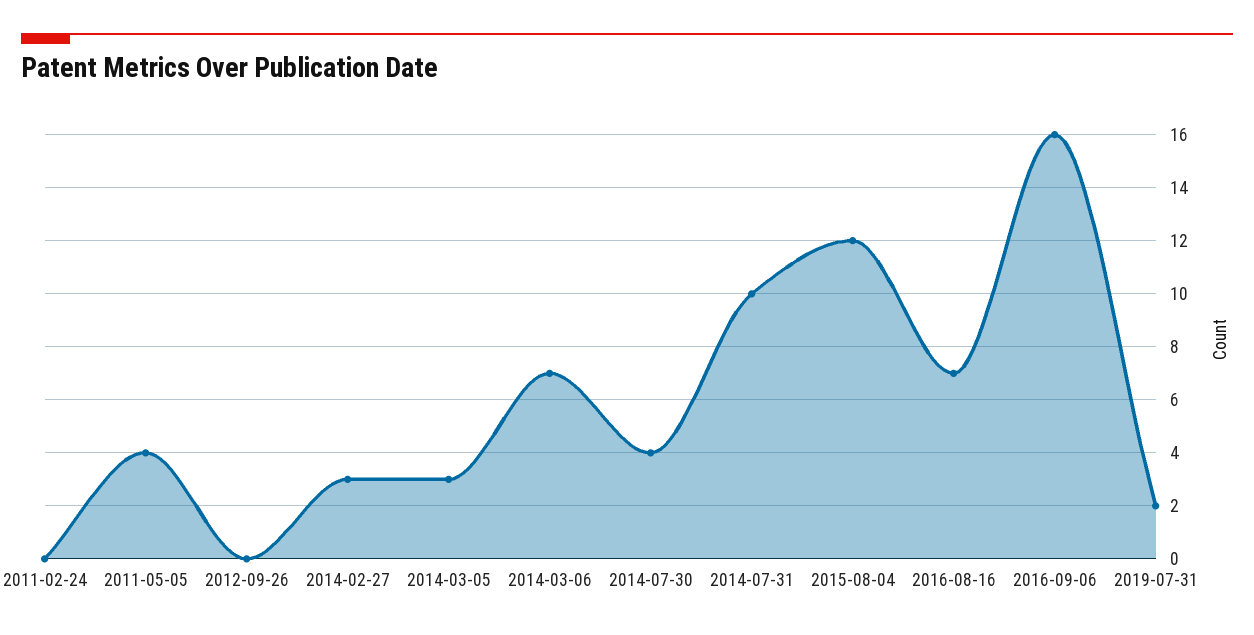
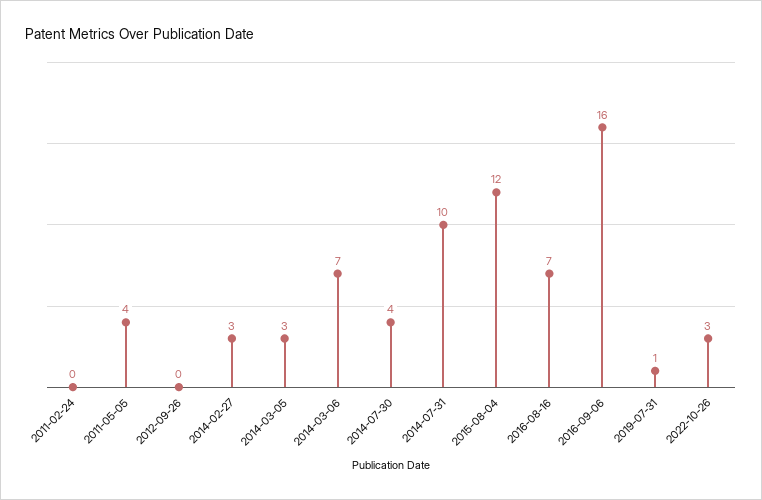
2019-07-31: 2 -> 1
2022-10-26: none -> 3

